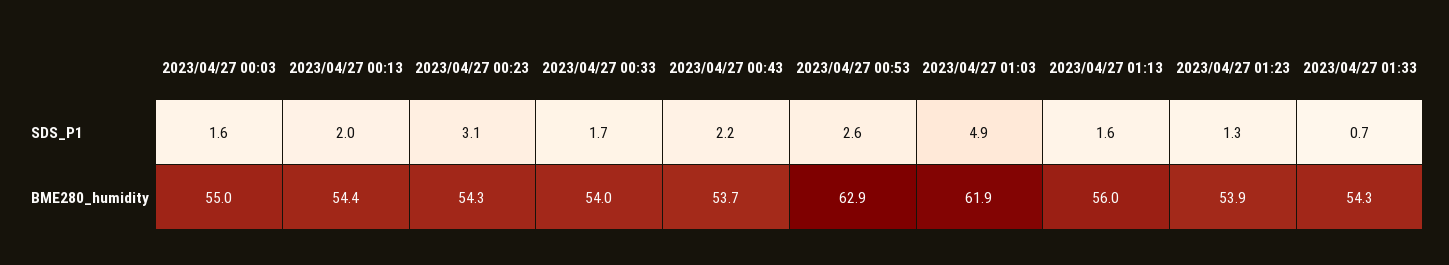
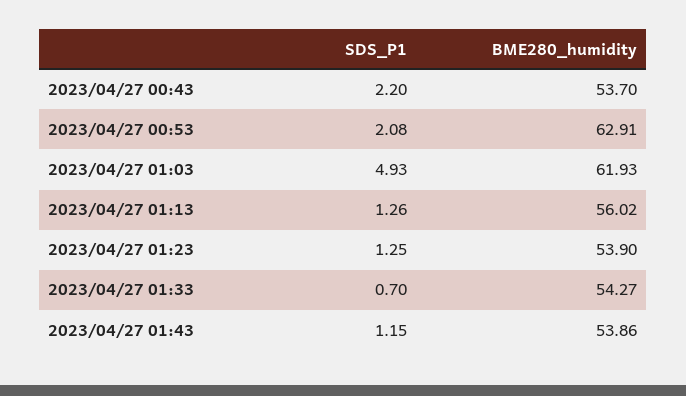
2023/04/27 00:03, SDS_P1: 1.6 -> none
2023/04/27 00:13, SDS_P1: 2 -> none
2023/04/27 00:23, SDS_P1: 3.1 -> none
2023/04/27 00:33, SDS_P1: 1.7 -> none
2023/04/27 00:53, SDS_P1: 2.6 -> 2.08
2023/04/27 01:13, SDS_P1: 1.6 -> 1.26
2023/04/27 00:03, BME280_humidity: 55 -> none
2023/04/27 00:13, BME280_humidity: 54.4 -> none
2023/04/27 00:23, BME280_humidity: 54.3 -> none
2023/04/27 00:33, BME280_humidity: 54 -> none
2023/04/27 01:43, SDS_P1: none -> 1.15
2023/04/27 01:43, BME280_humidity: none -> 53.86

